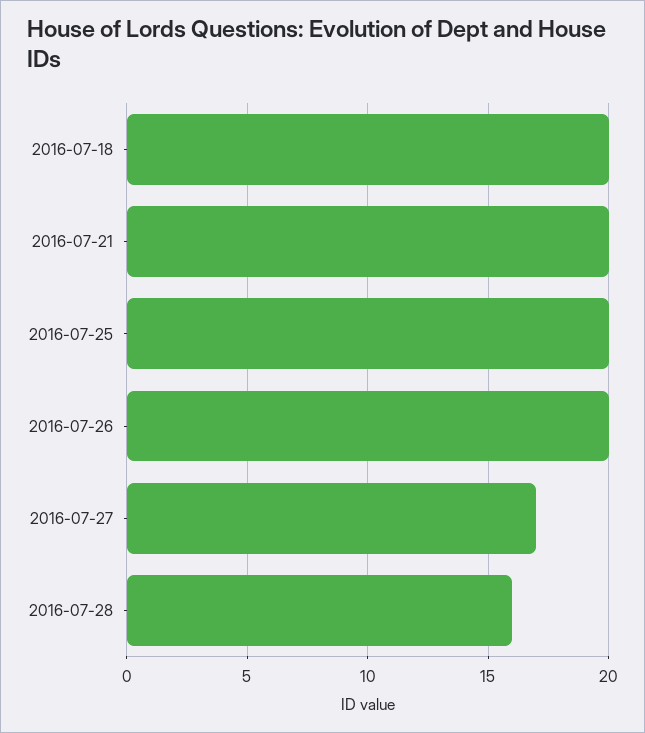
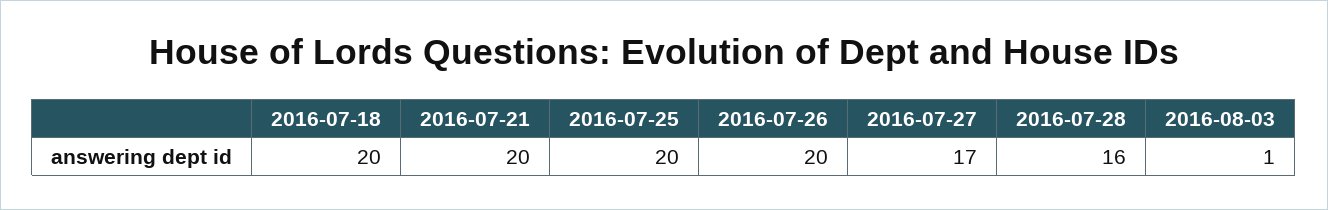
2016-08-03: none -> 1

